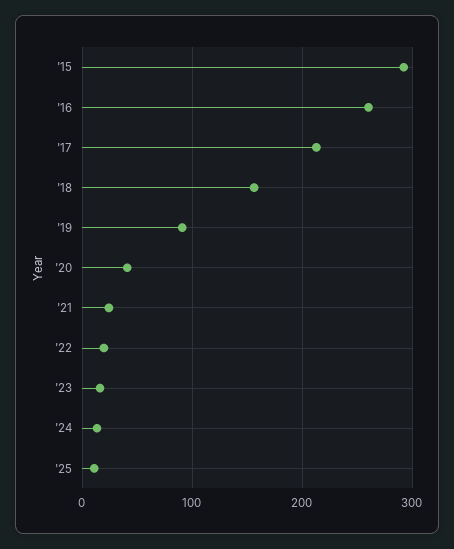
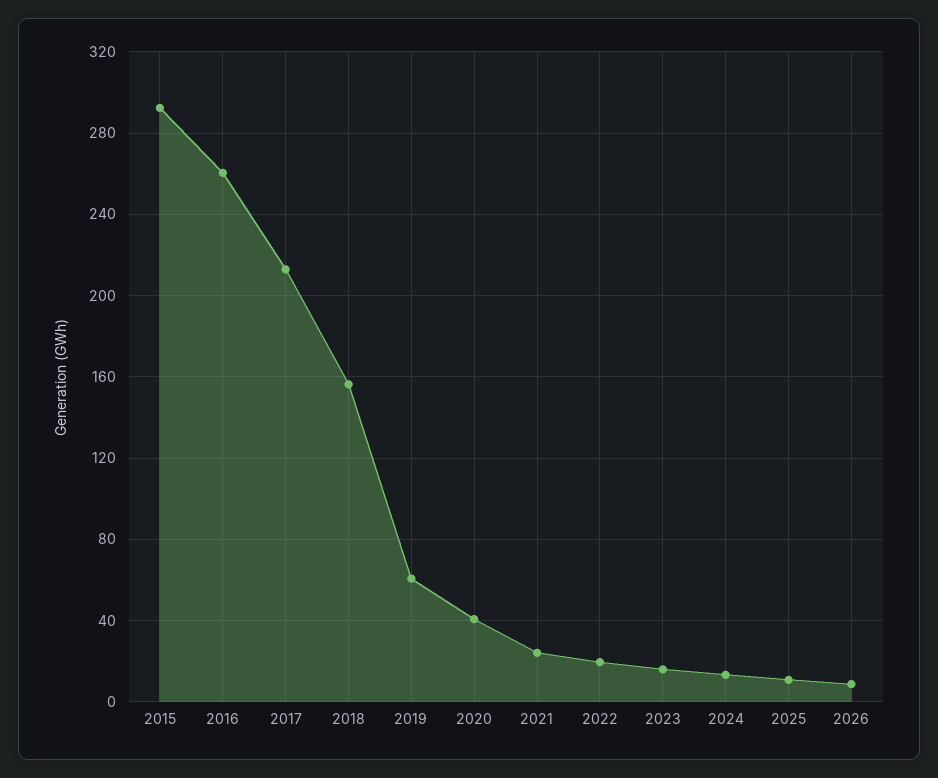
'19: 90 -> 60
2026: none -> 10

